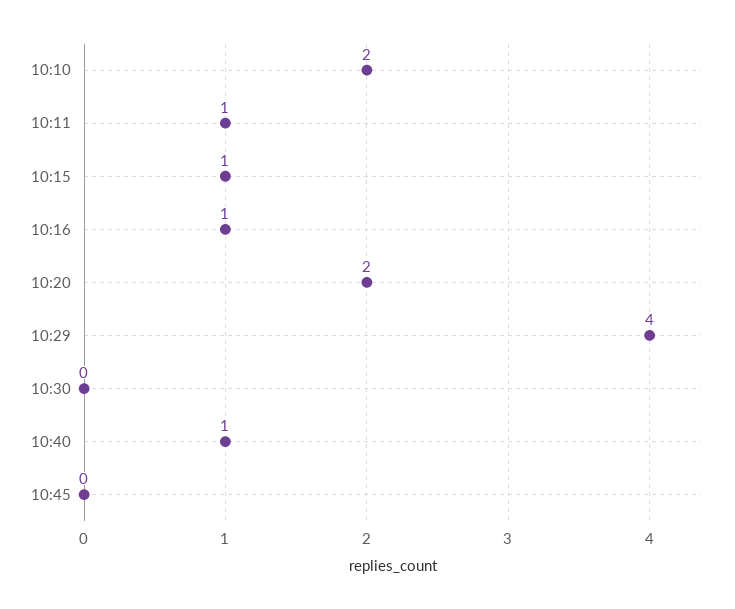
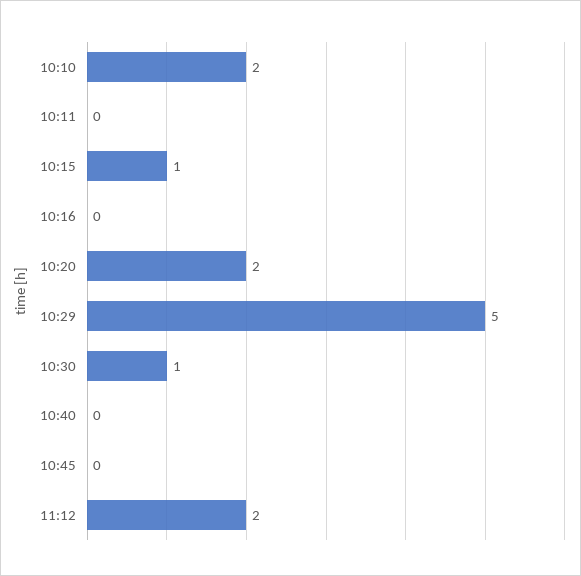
10:11: 1 -> 0
10:16: 1 -> 0
10:29: 4 -> 5
10:30: 0 -> 1
10:40: 1 -> 0
11:12: none -> 2

